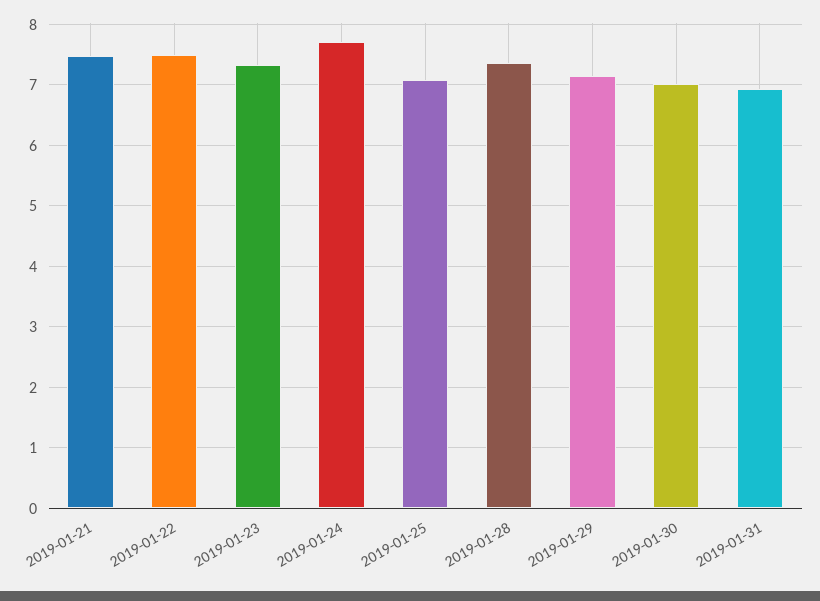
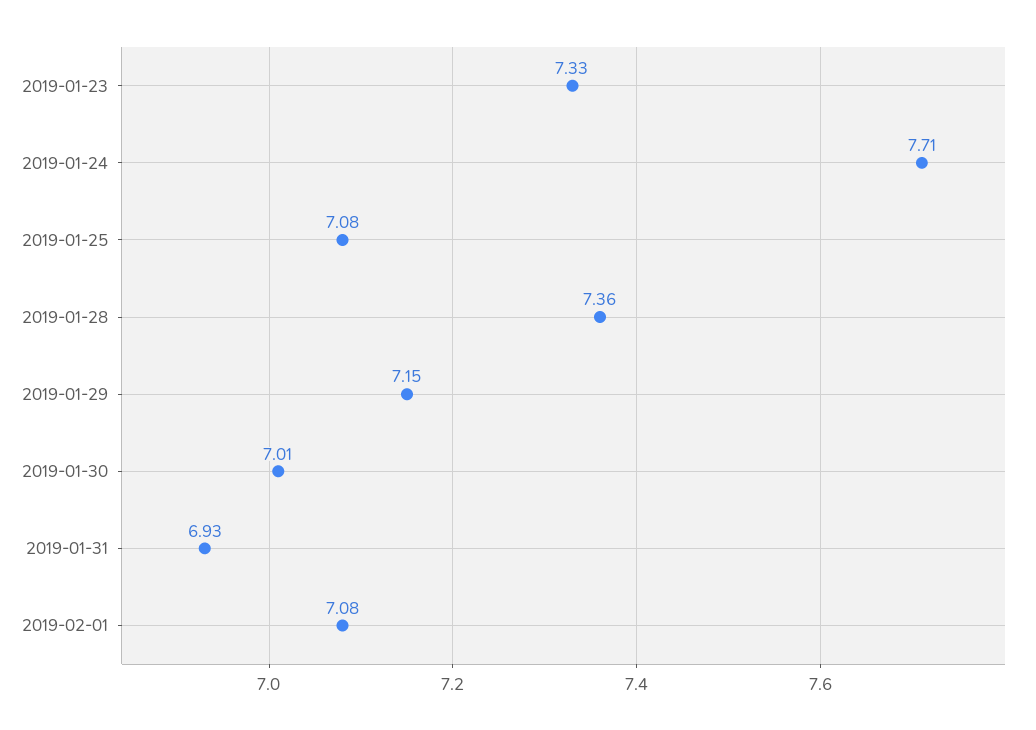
2019-01-21: 7.5 -> none
2019-01-22: 7.5 -> none
2019-02-01: none -> 7.08

